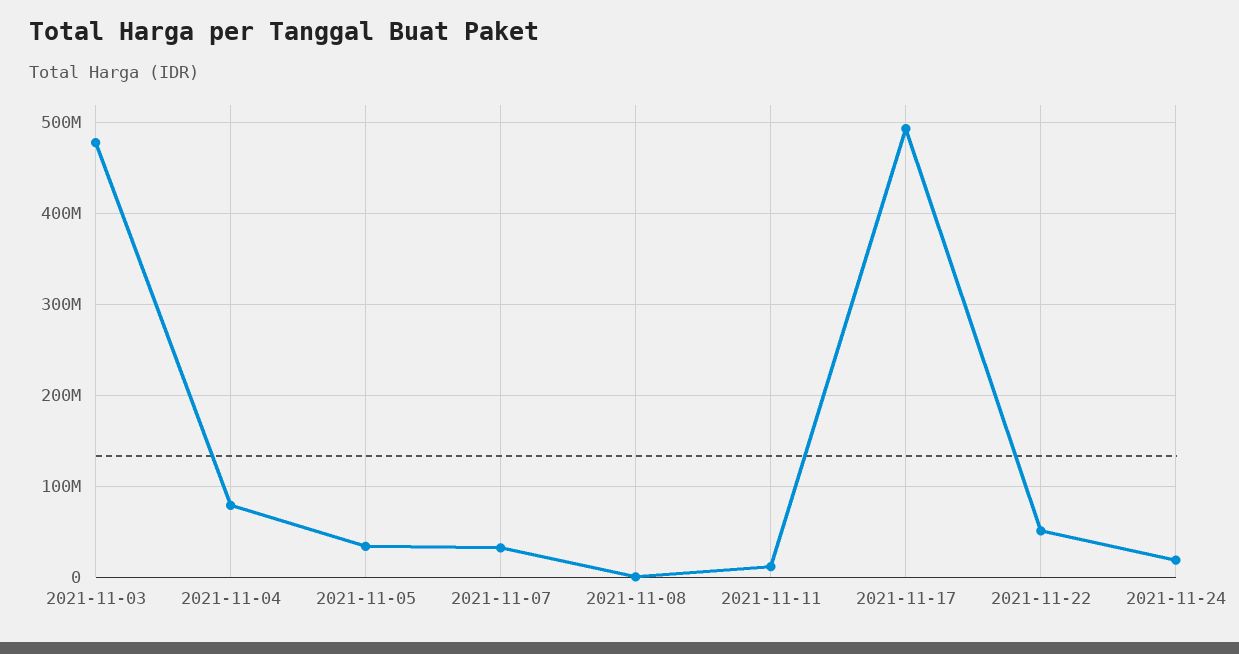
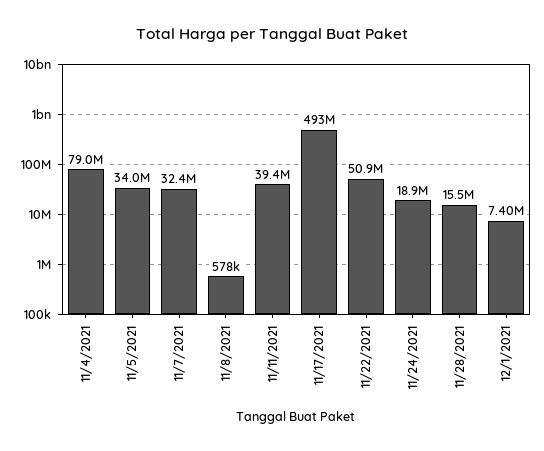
2021-11-03: 480000000 -> none
2021-11-11: 10000000 -> 39400000
11/28/2021: none -> 15500000
12/1/2021: none -> 7400000

